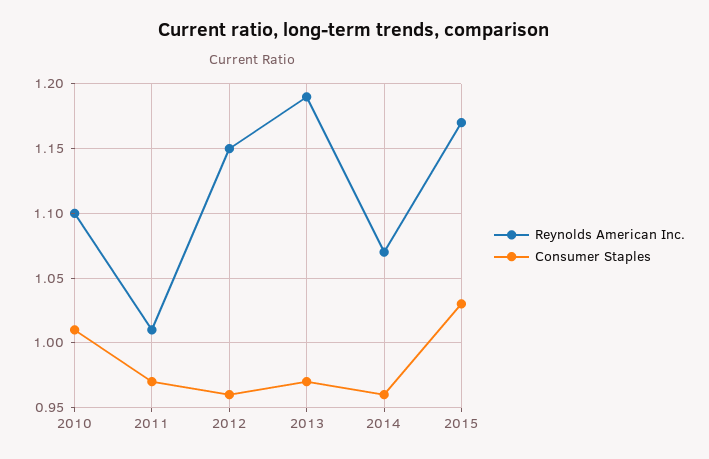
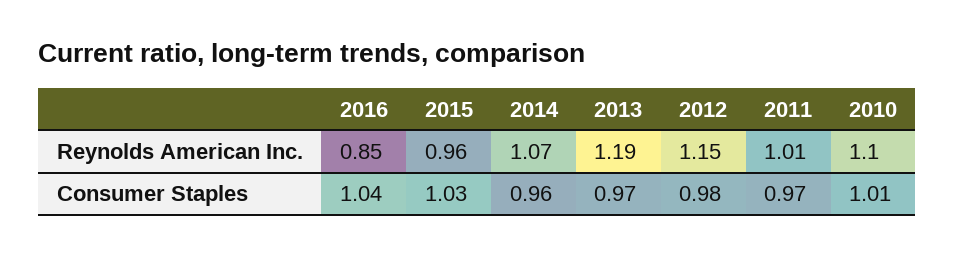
Consumer Staples, 2012: 0.96 -> 0.98
Reynolds American Inc., 2015: 1.17 -> 0.96
Reynolds American Inc., 2016: none -> 0.85
Consumer Staples, 2016: none -> 1.04

